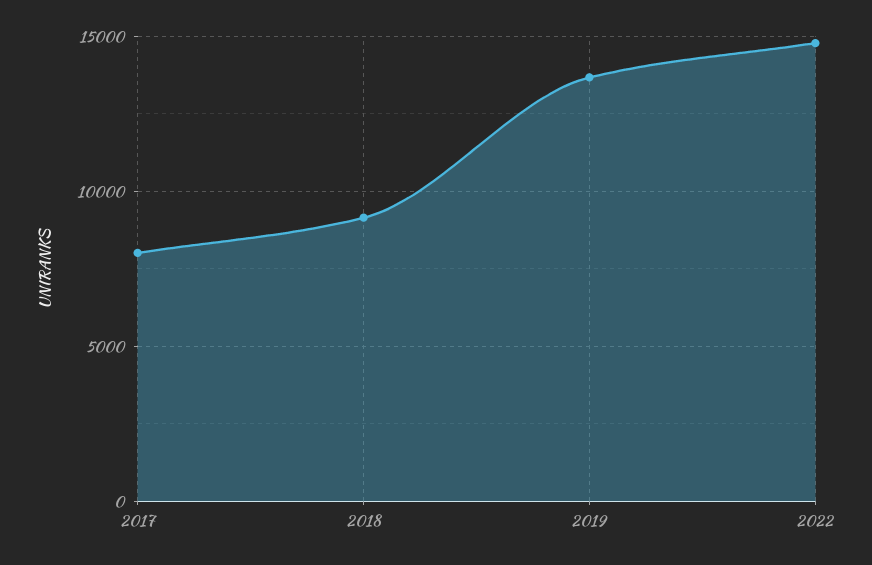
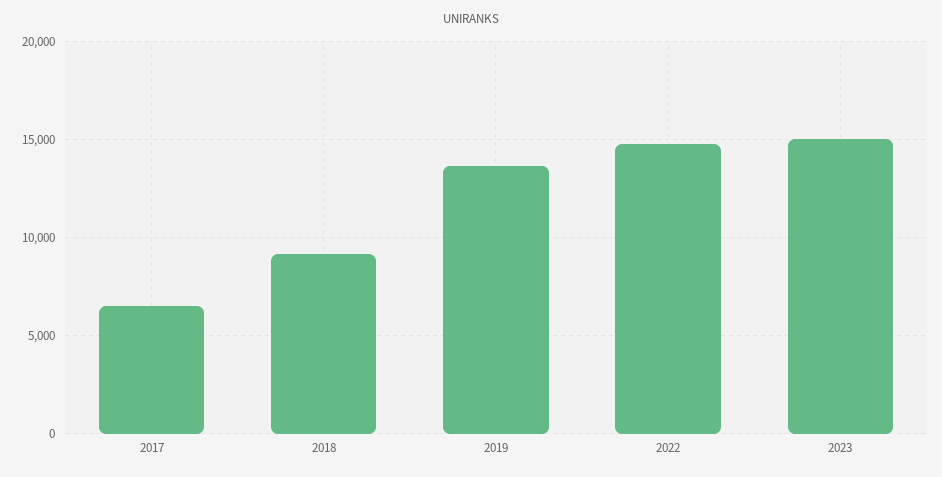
2017: 8000 -> 6500
2023: none -> 15000

